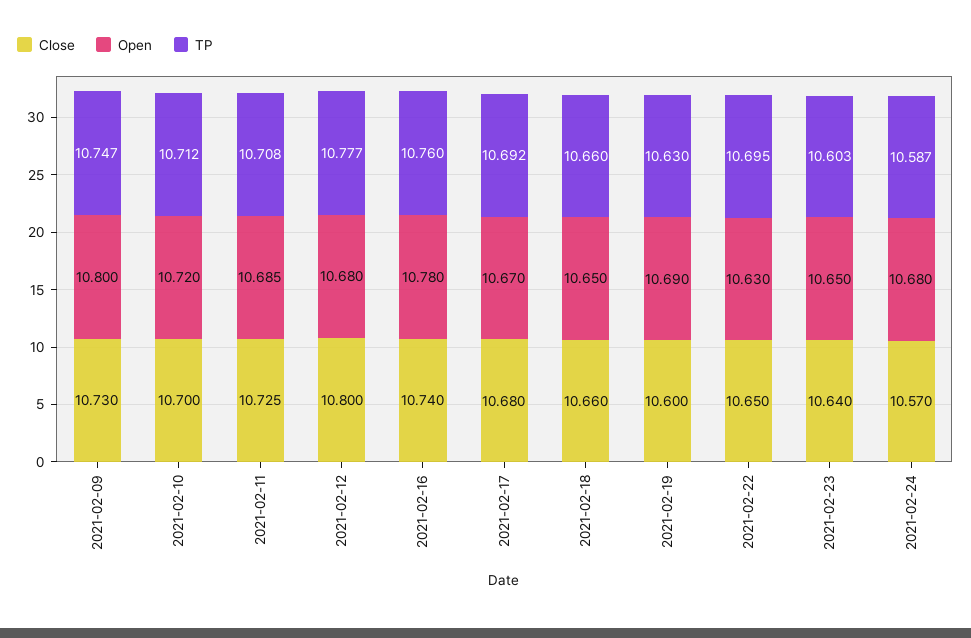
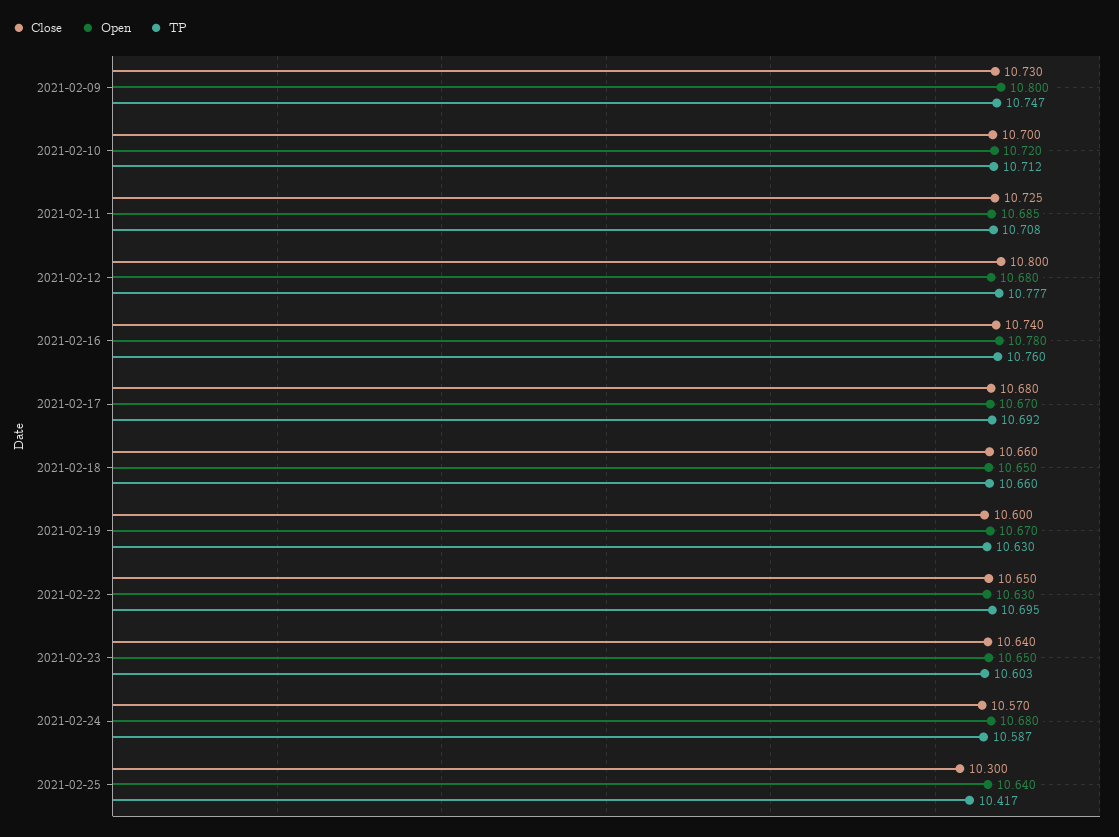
Open, 2021-02-19: 10.69 -> 10.67
Close, 2021-02-25: none -> 10.3
Open, 2021-02-25: none -> 10.64
TP, 2021-02-25: none -> 10.417

